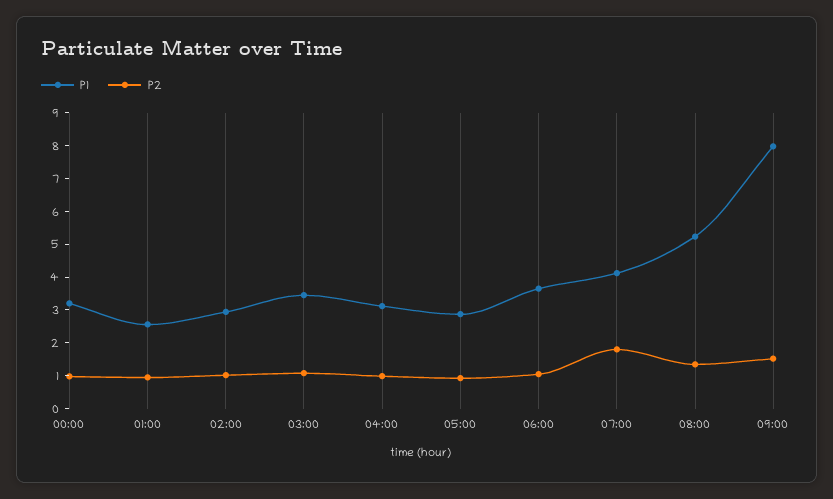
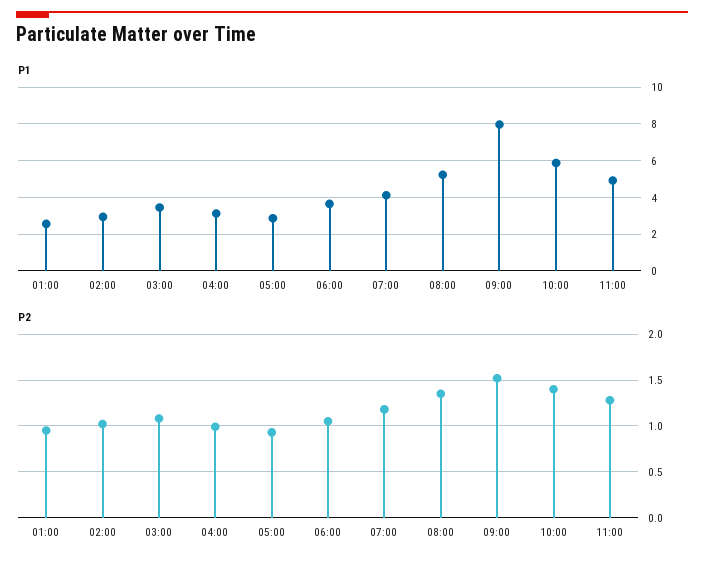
P1, 00:00: 3.25 -> none
P2, 00:00: 1 -> none
P2, 07:00: 1.75 -> 1.2
P1, 10:00: none -> 6
P1, 11:00: none -> 5
P2, 10:00: none -> 1.4
P2, 11:00: none -> 1.3

